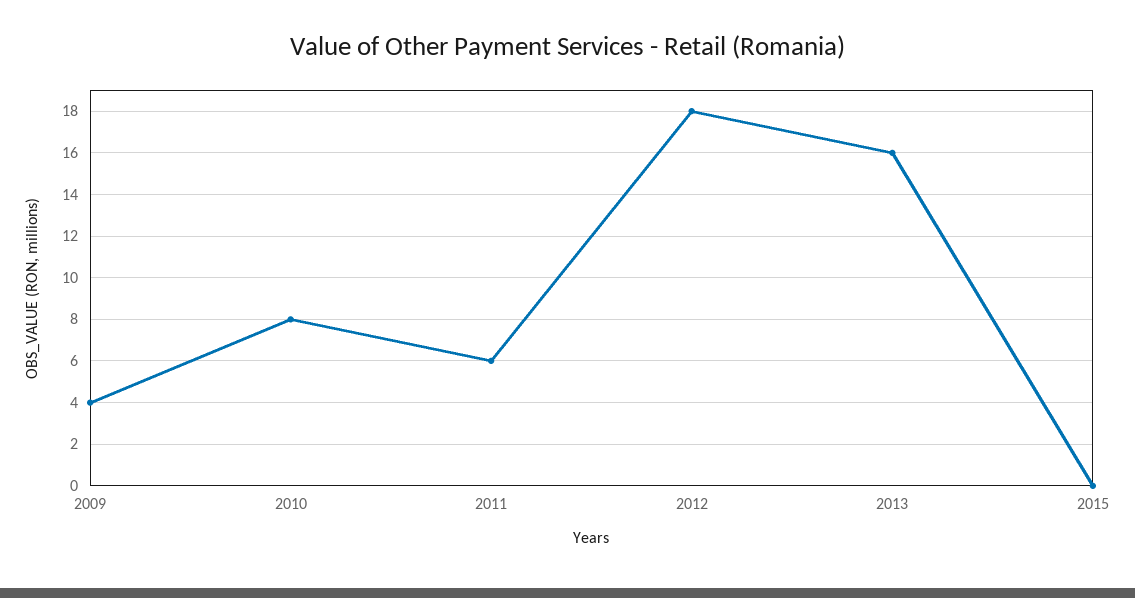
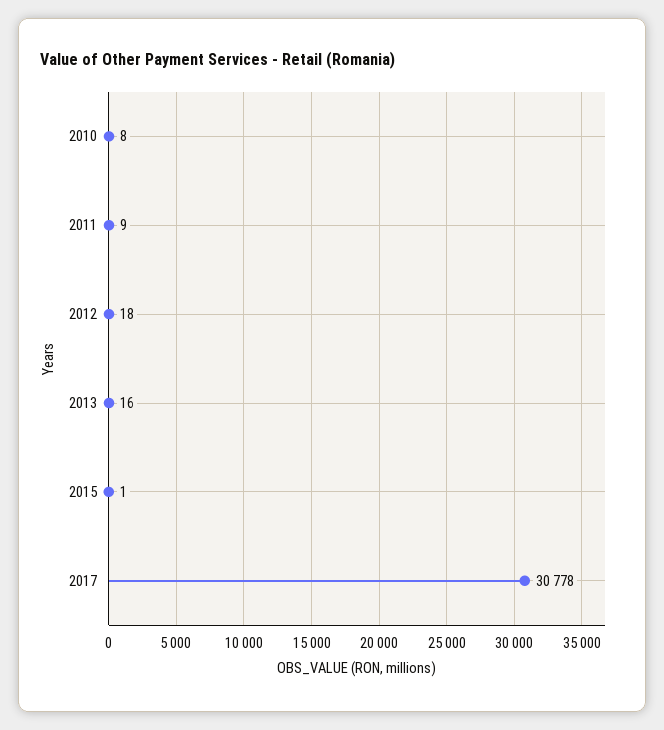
2009: 4 -> none
2011: 6 -> 9
2015: 0 -> 1
2017: none -> 30778

